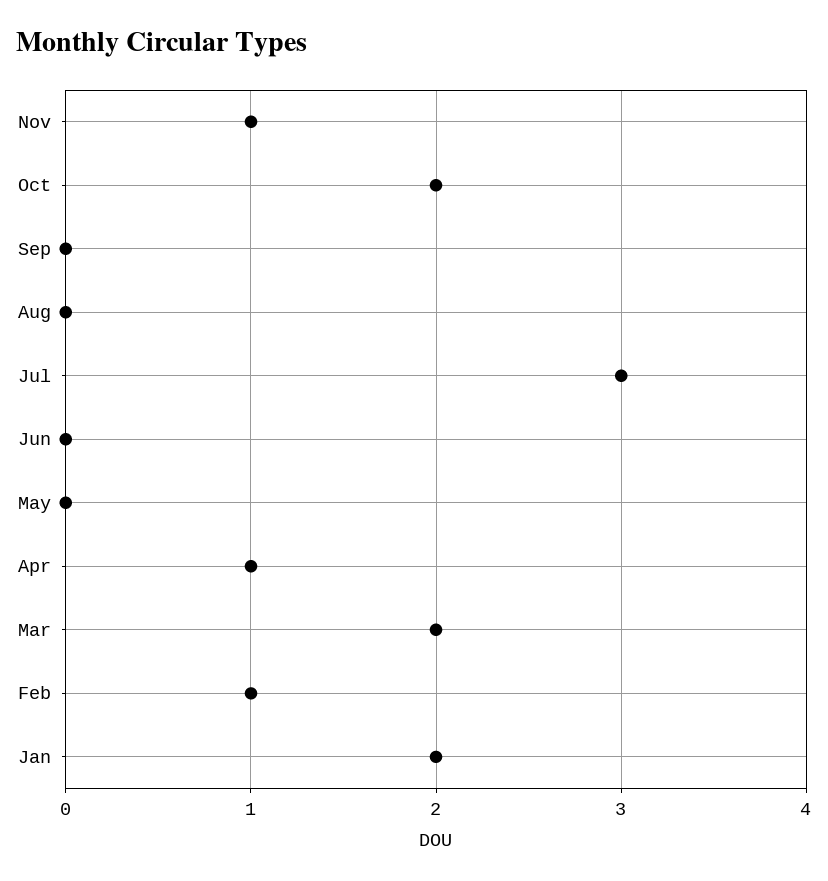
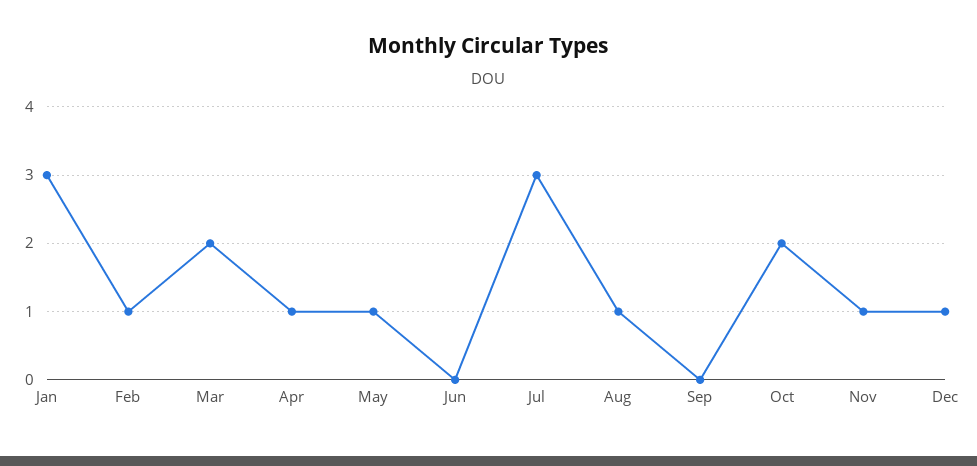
Aug: 0 -> 1
May: 0 -> 1
Jan: 2 -> 3
Dec: none -> 1

